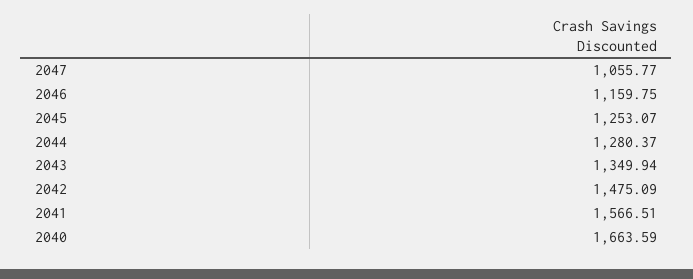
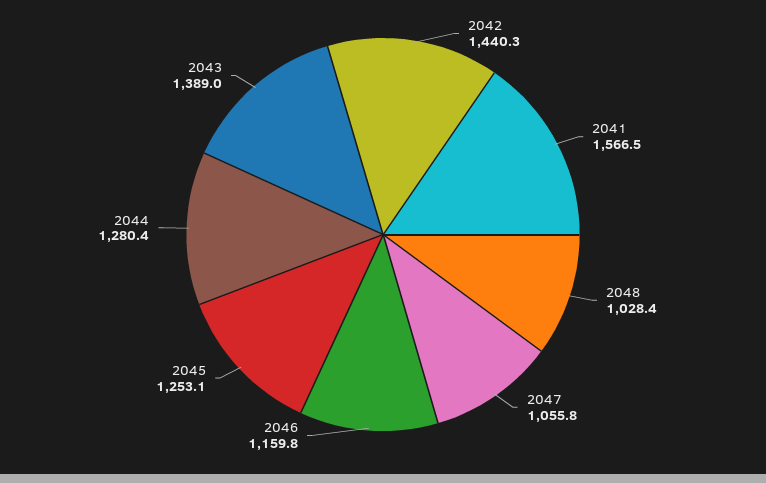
2043: 1349.94 -> 1389
2042: 1475.09 -> 1440.3
2040: 1663.59 -> none
2048: none -> 1028.4

